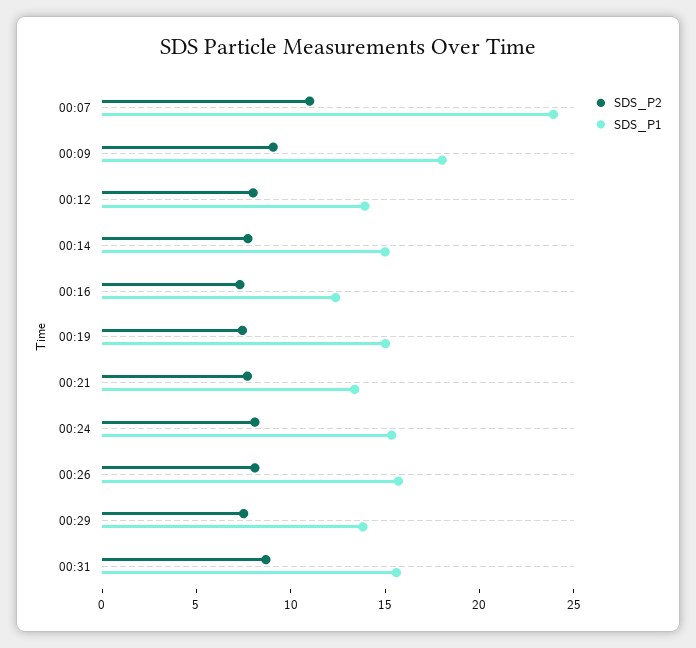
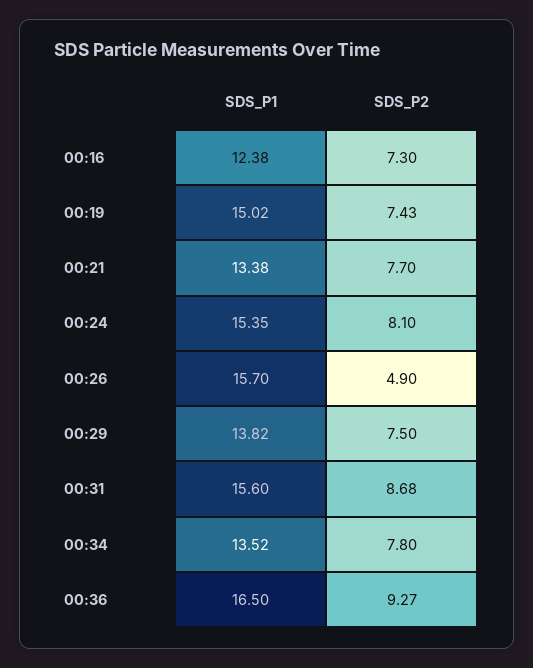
SDS_P2, 00:07: 11 -> none
SDS_P1, 00:07: 24 -> none
SDS_P2, 00:09: 9 -> none
SDS_P1, 00:09: 18 -> none
SDS_P2, 00:12: 8 -> none
SDS_P1, 00:12: 14 -> none
SDS_P2, 00:14: 8 -> none
SDS_P1, 00:14: 15 -> none
SDS_P2, 00:26: 8 -> 4.9
SDS_P1, 00:34: none -> 13.52
SDS_P2, 00:34: none -> 7.8
SDS_P1, 00:36: none -> 16.5
SDS_P2, 00:36: none -> 9.27

